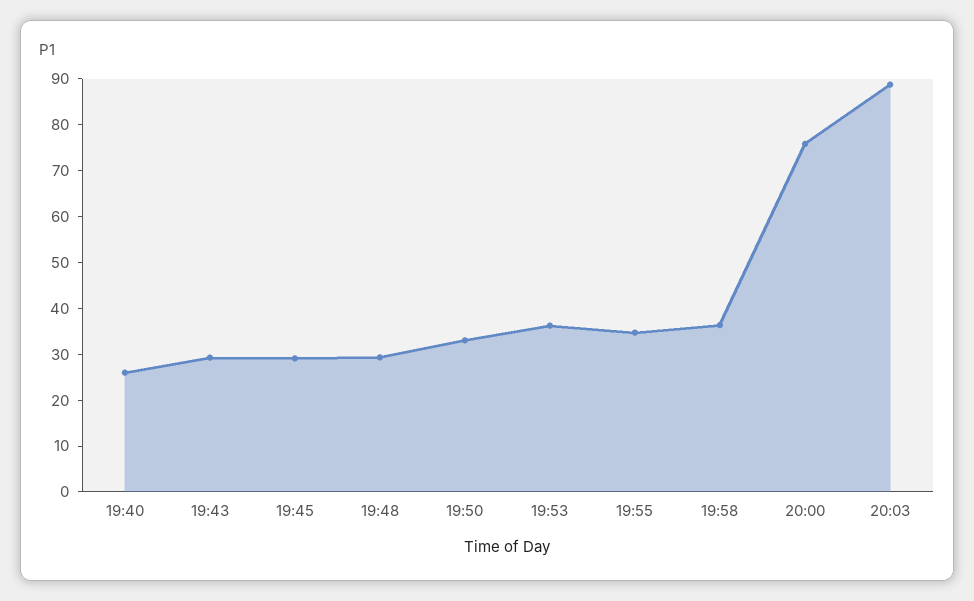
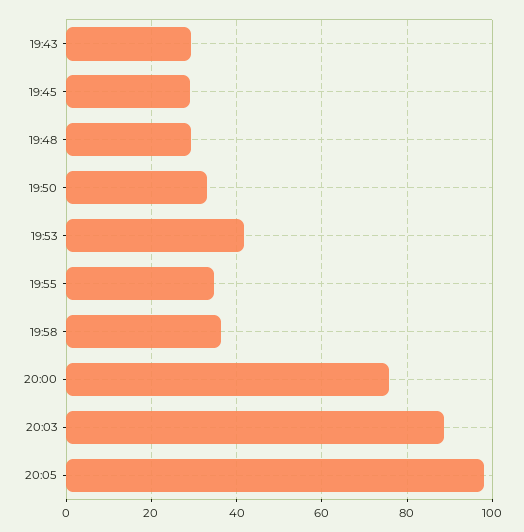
19:40: 26 -> none
19:53: 36 -> 42
20:05: none -> 98

